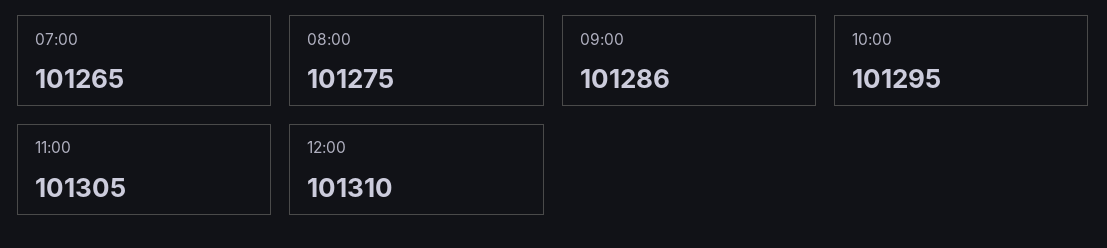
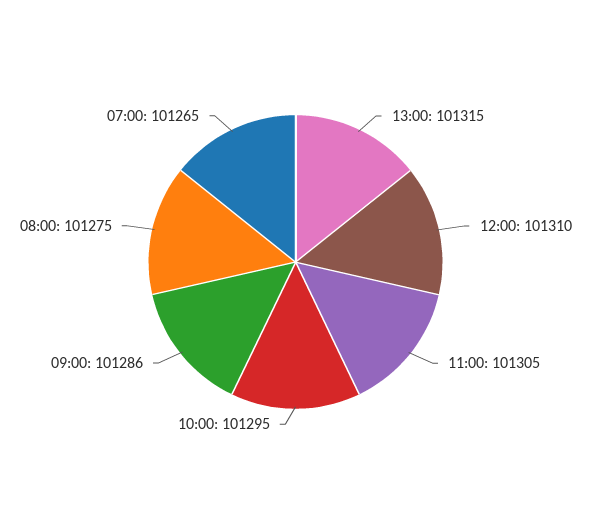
13:00: none -> 101315

